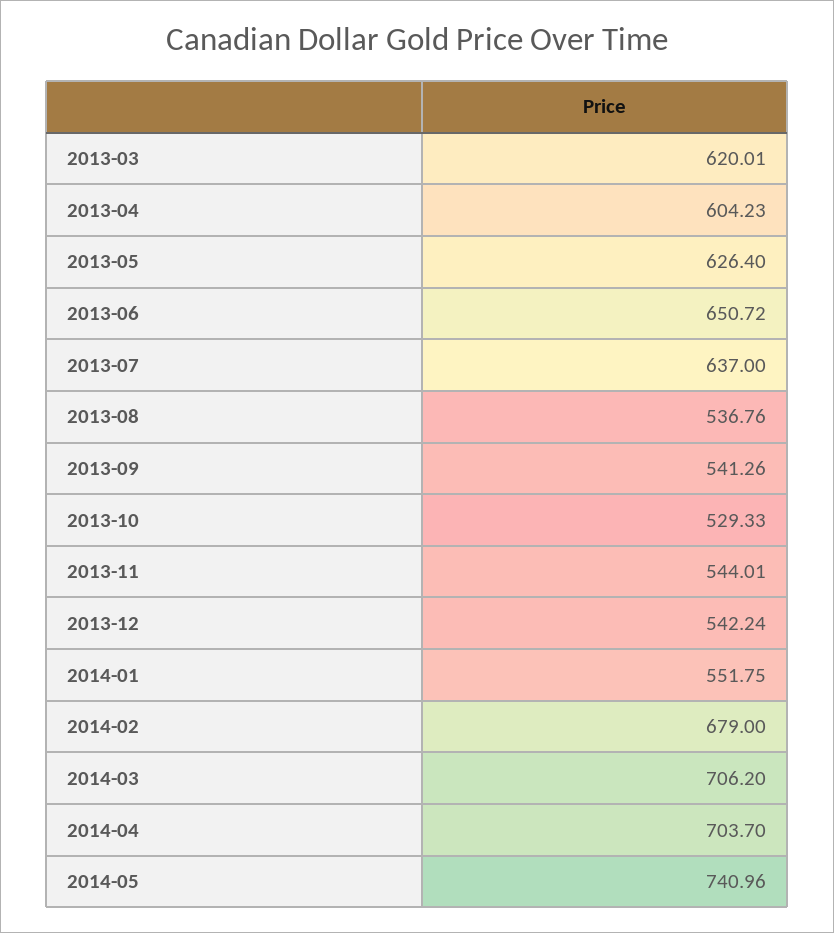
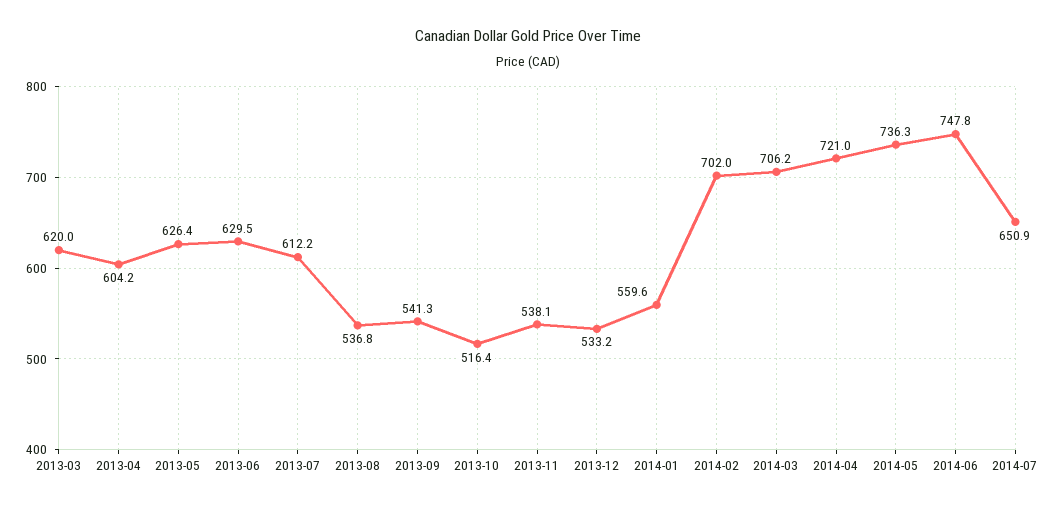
2013-06: 650.72 -> 629.5
2013-07: 637 -> 612.2
2013-10: 529.33 -> 516.4
2013-11: 544.01 -> 538.1
2013-12: 542.24 -> 533.2
2014-01: 551.75 -> 559.6
2014-02: 679 -> 702
2014-04: 703.7 -> 721
2014-05: 740.96 -> 736.3
2014-06: none -> 747.8
2014-07: none -> 650.9

